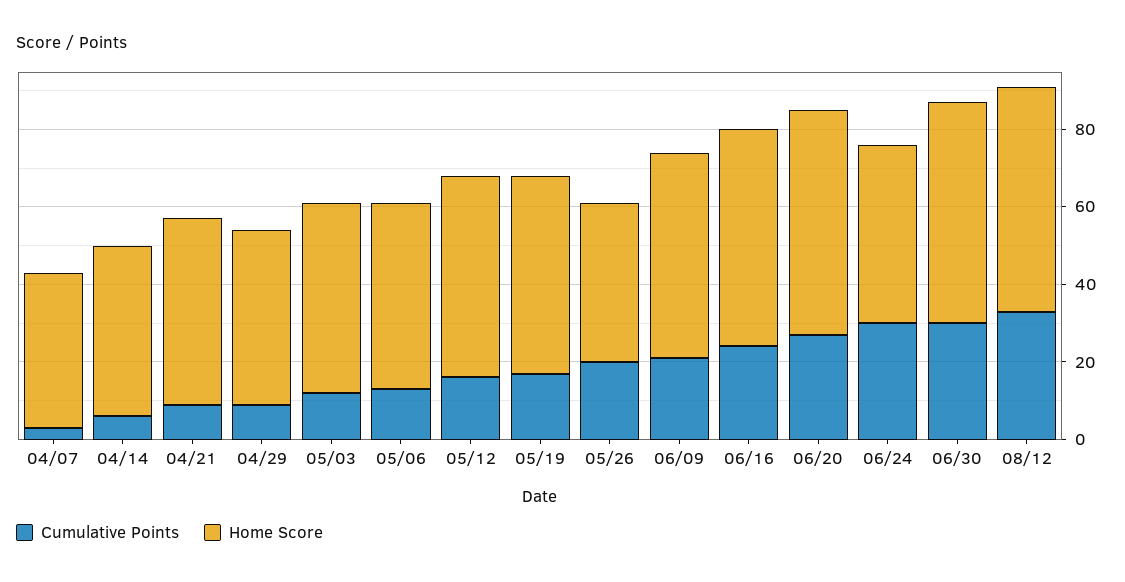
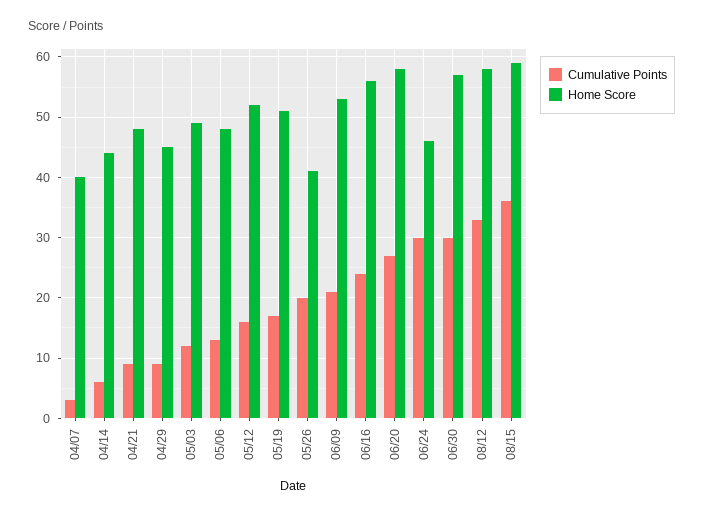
Cumulative Points, 08/15: none -> 36
Home Score, 08/15: none -> 59

